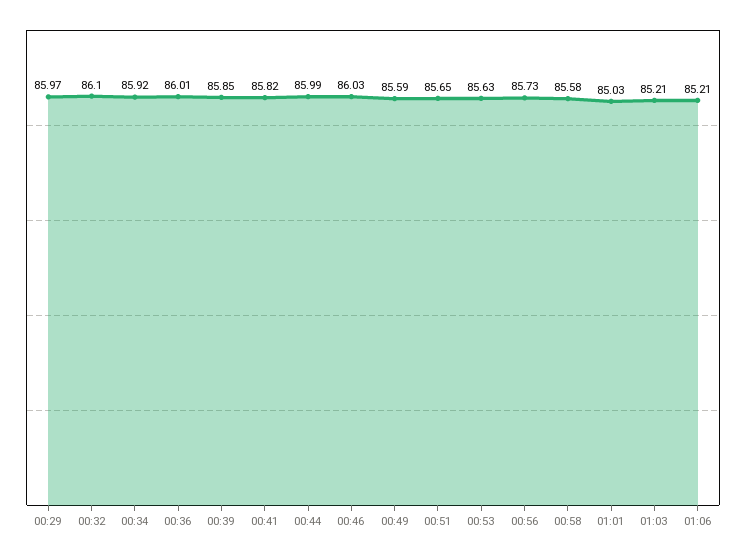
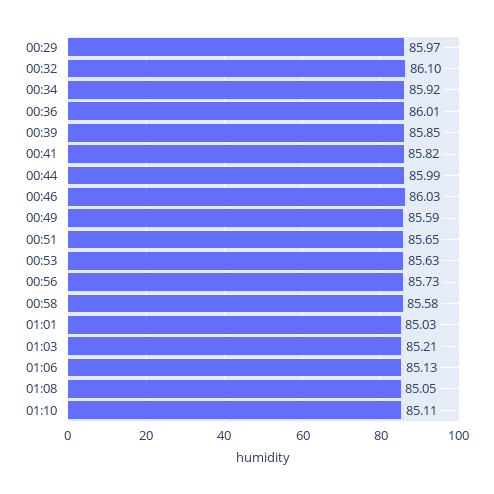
01:06: 85.21 -> 85.13
01:08: none -> 85.05
01:10: none -> 85.11

